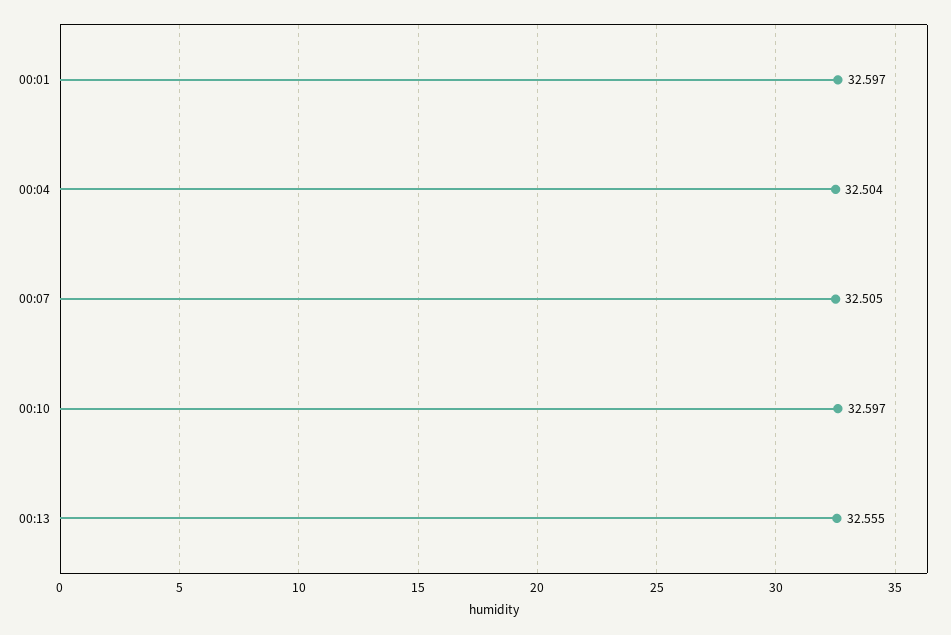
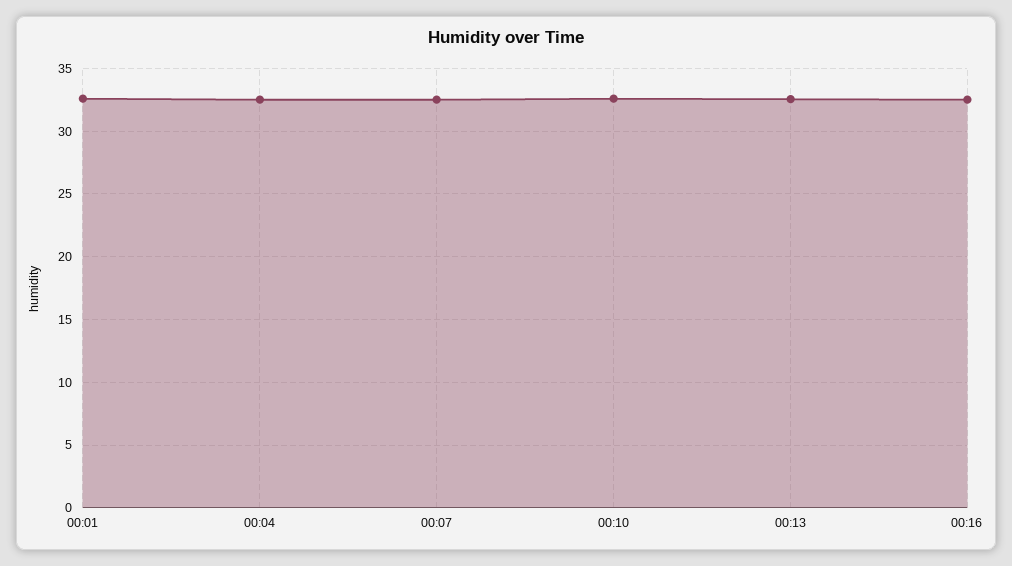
00:16: none -> 32.5

